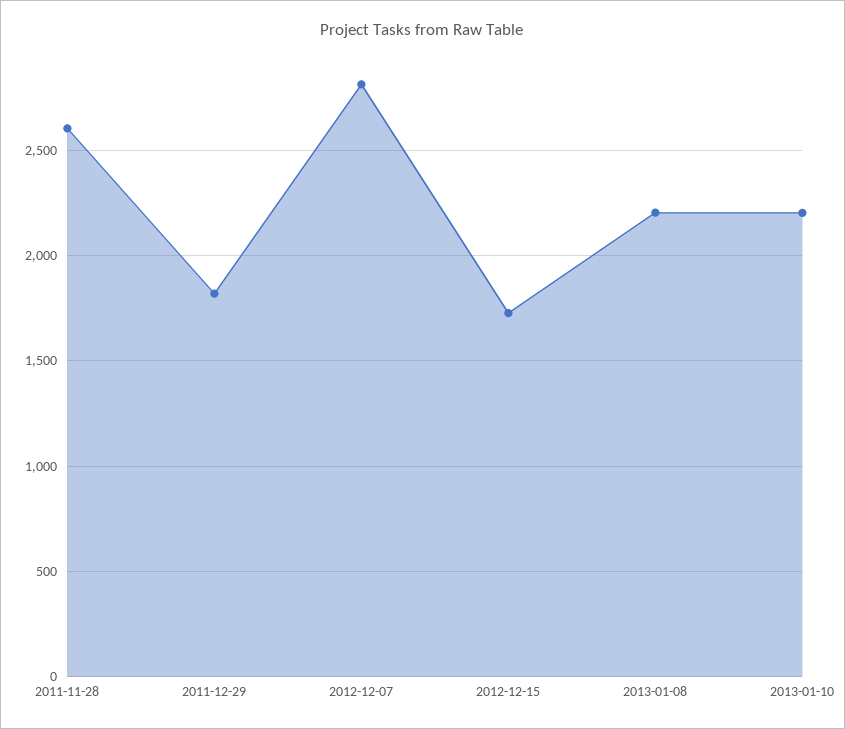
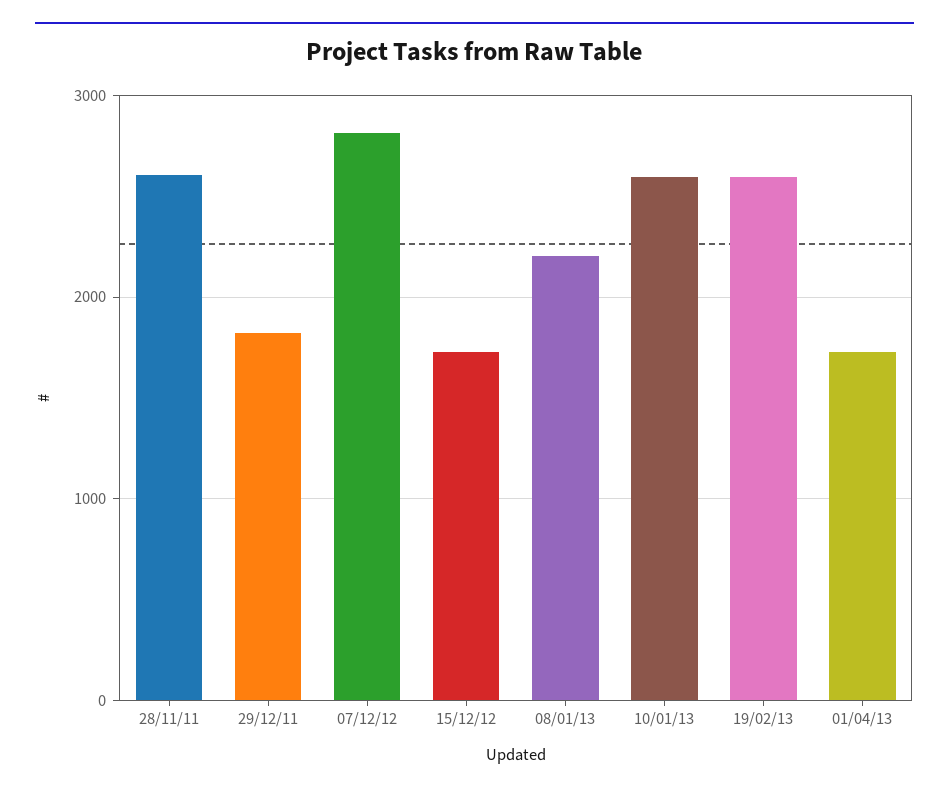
2013-01-10: 2200 -> 2600
19/02/13: none -> 2600
01/04/13: none -> 1700

